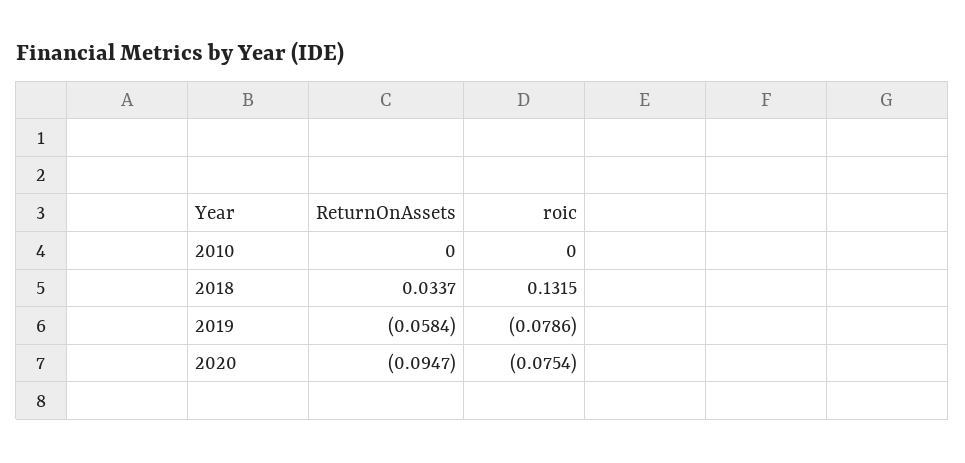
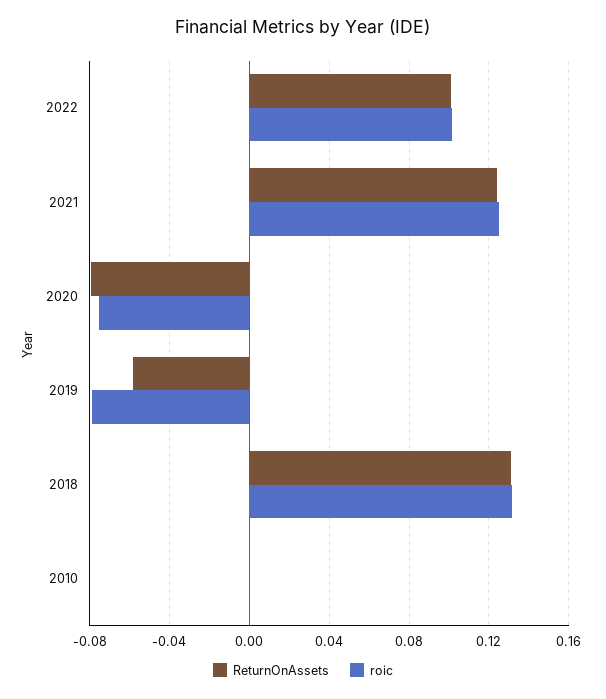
ReturnOnAssets, 2018: 0.0337 -> 0.13
ReturnOnAssets, 2020: -0.0947 -> -0.08
ReturnOnAssets, 2022: none -> 0.1
roic, 2022: none -> 0.1
ReturnOnAssets, 2021: none -> 0.125
roic, 2021: none -> 0.125

